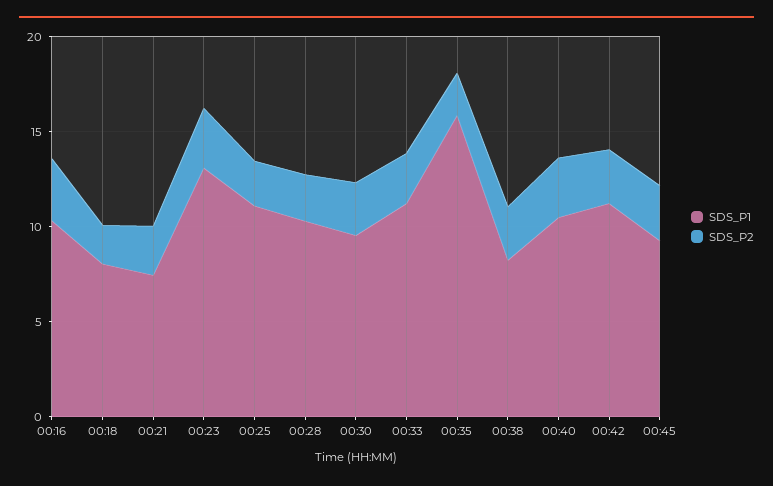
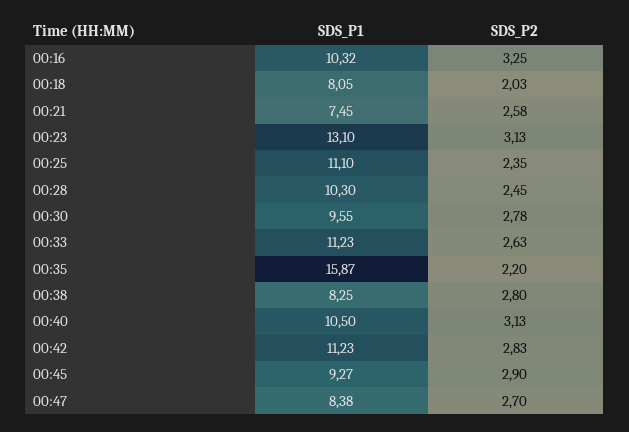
SDS_P1, 00:47: none -> 8.38
SDS_P2, 00:47: none -> 2.7

